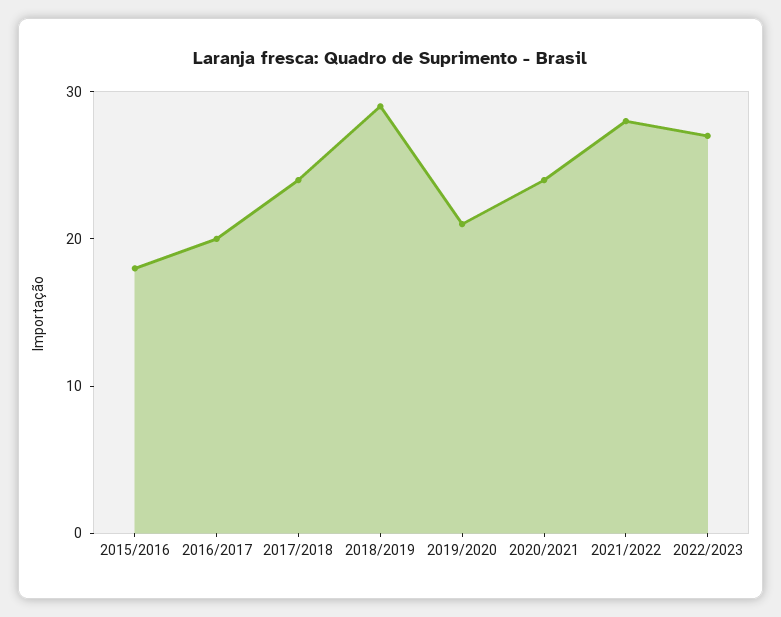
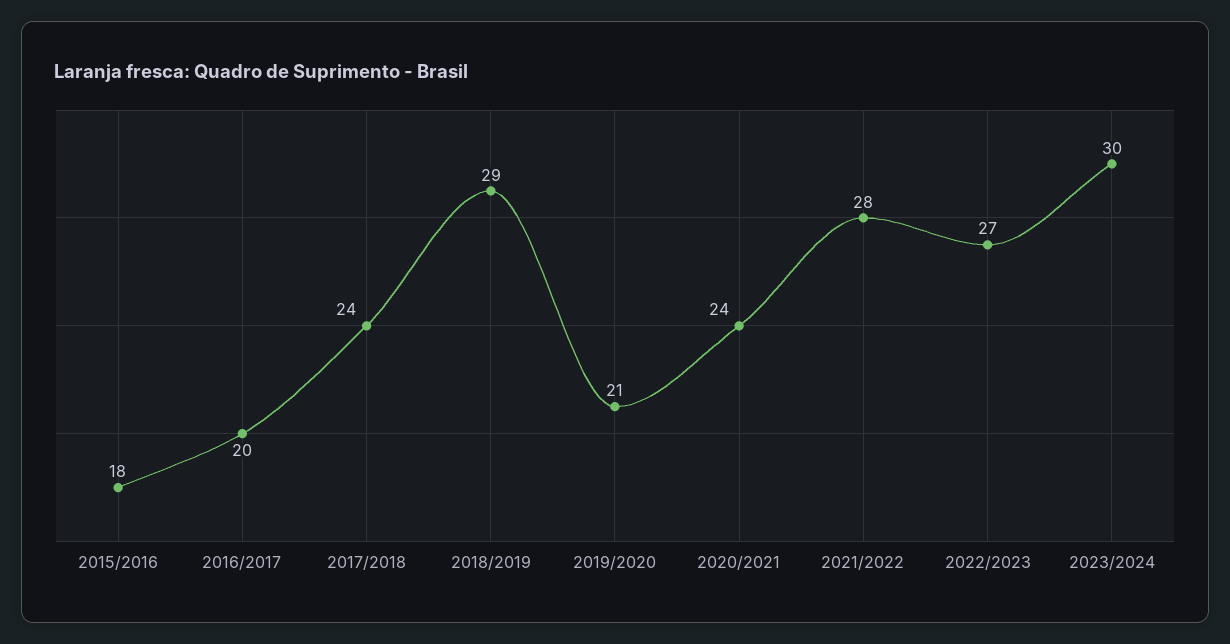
2023/2024: none -> 30

